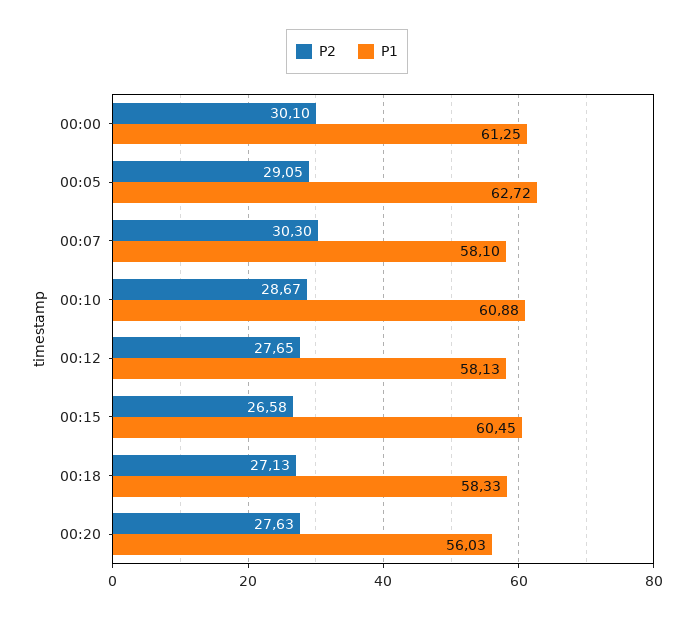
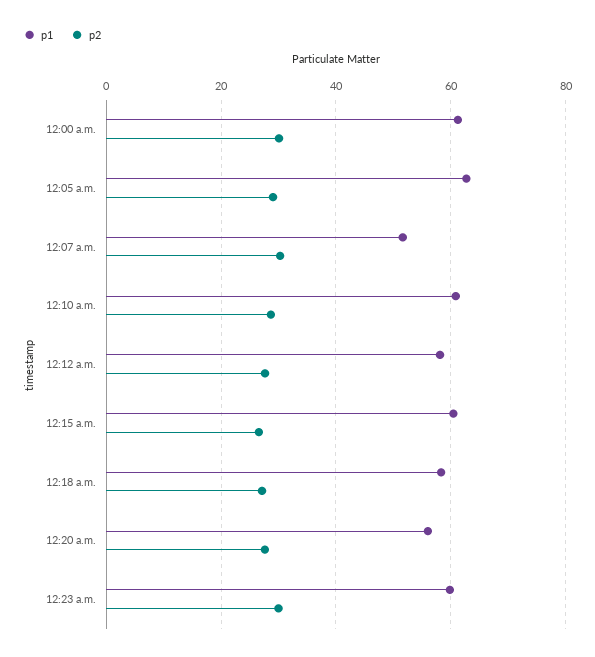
P1, 00:07: 58.1 -> 52
P1, 12:23 a.m.: none -> 60
P2, 12:23 a.m.: none -> 30

